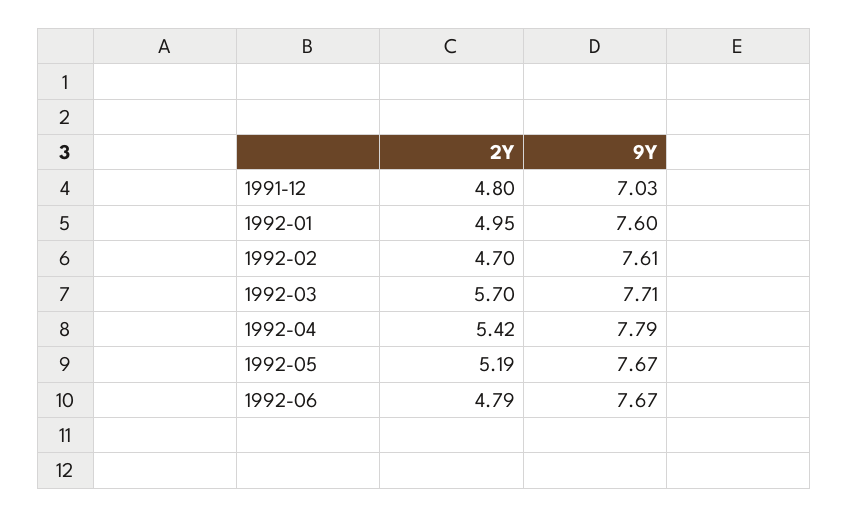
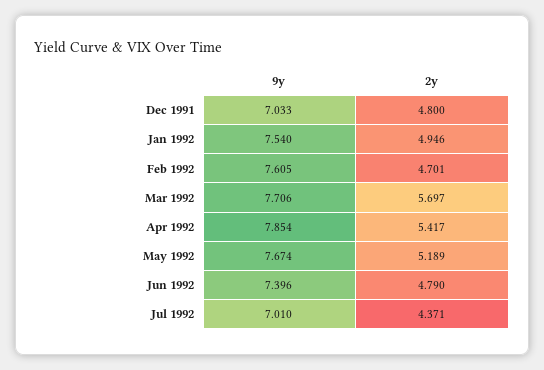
9Y, 1992-01: 7.6 -> 7.54
9Y, 1992-04: 7.79 -> 7.854
9Y, 1992-06: 7.67 -> 7.396
9Y, Jul 1992: none -> 7.01
2Y, Jul 1992: none -> 4.371

